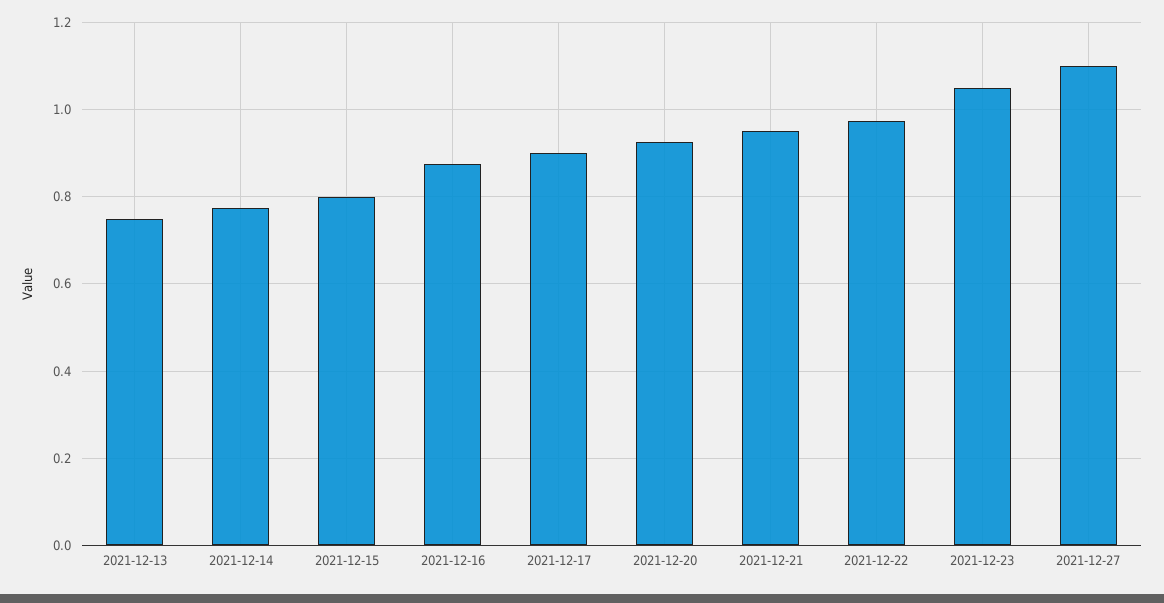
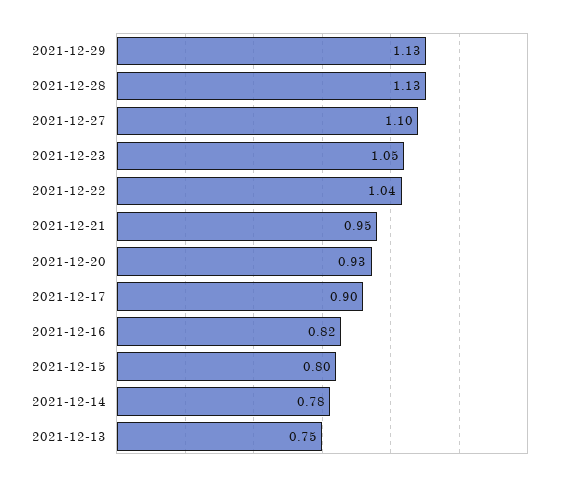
2021-12-16: 0.88 -> 0.82
2021-12-22: 0.98 -> 1.04
2021-12-29: none -> 1.13
2021-12-28: none -> 1.13

